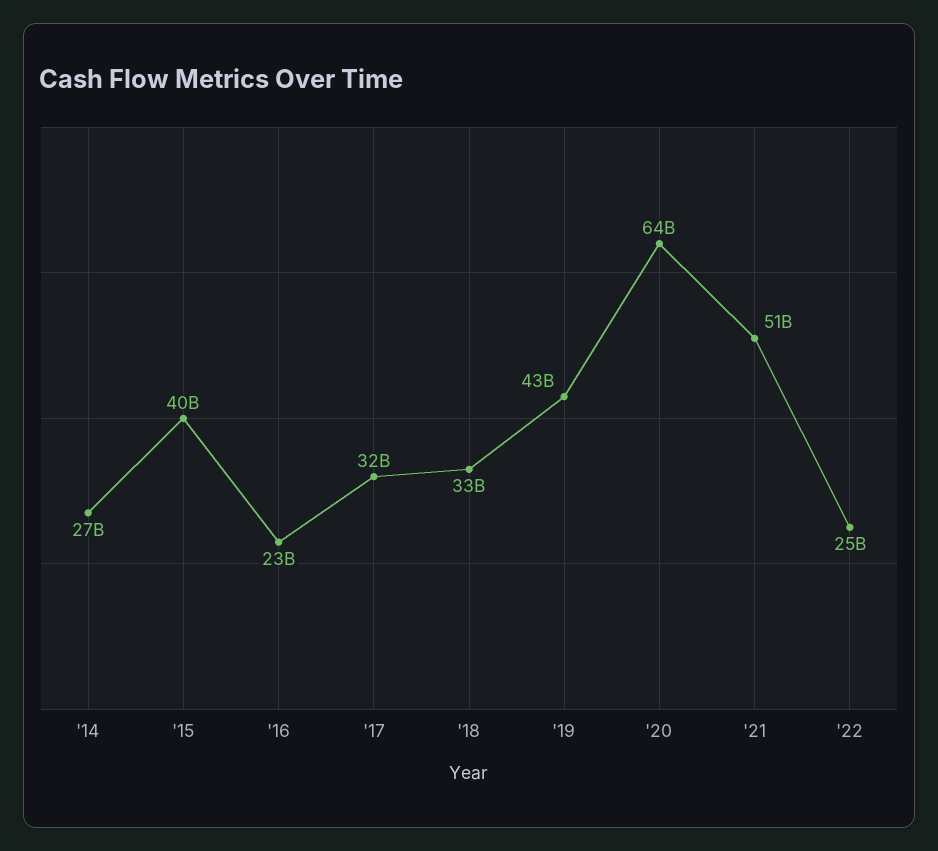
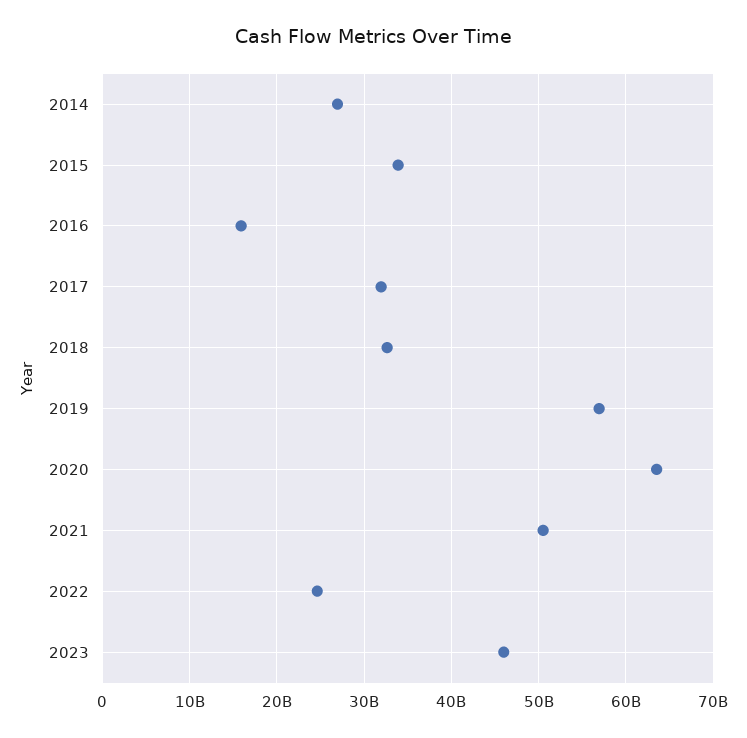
'15: 40000000000 -> 34000000000
'16: 23000000000 -> 16000000000
'19: 43000000000 -> 57000000000
2023: none -> 46000000000

